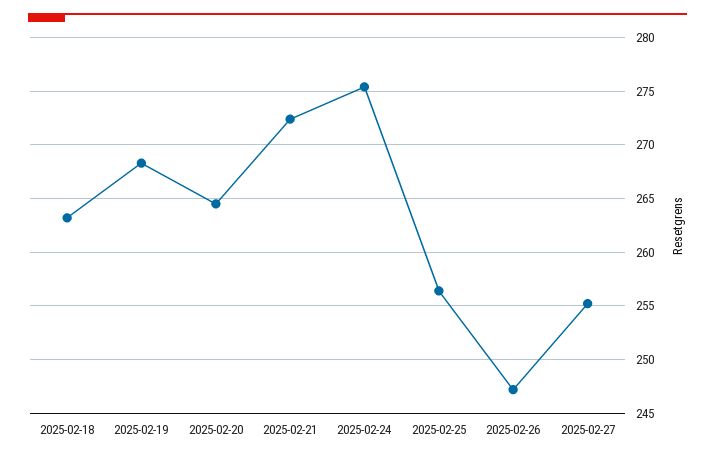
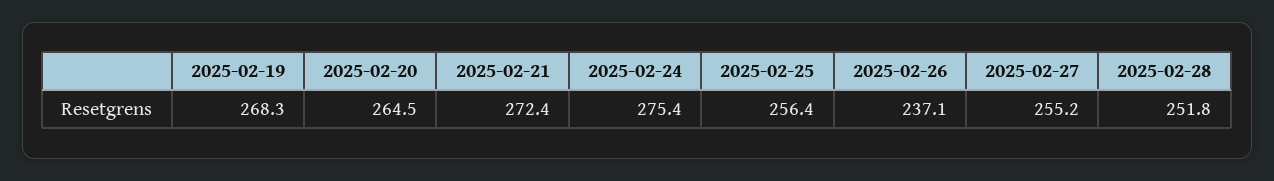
2025-02-18: 263 -> none
2025-02-26: 247 -> 237.1
2025-02-28: none -> 251.8

